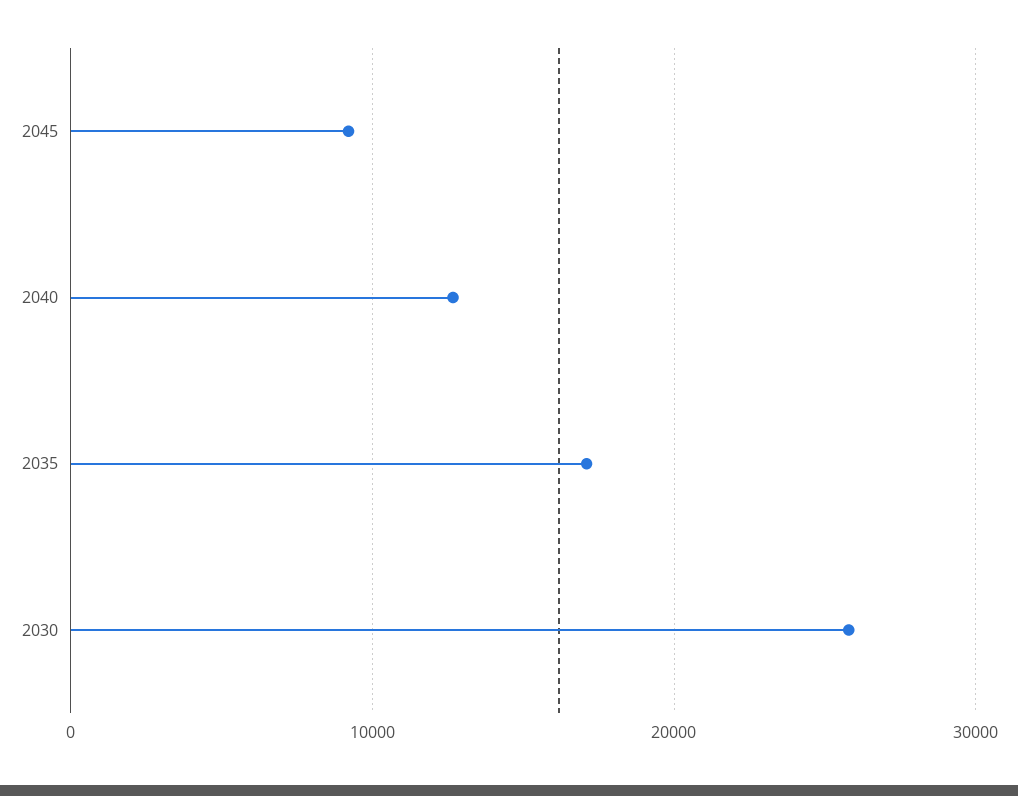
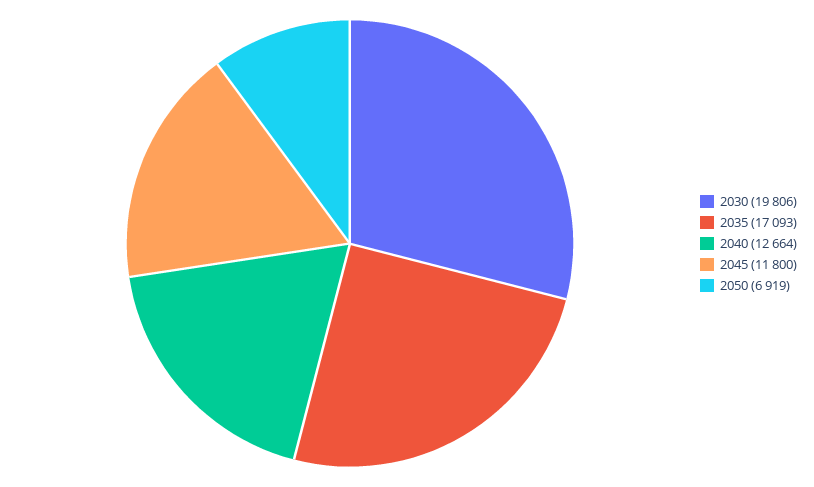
2045: 9000 -> 11800
2030: 26000 -> 19806
2050: none -> 6919

